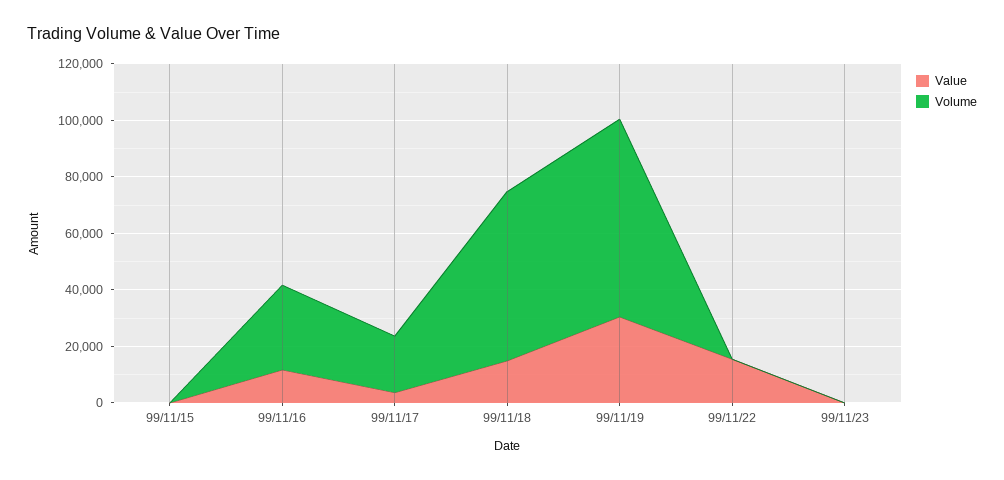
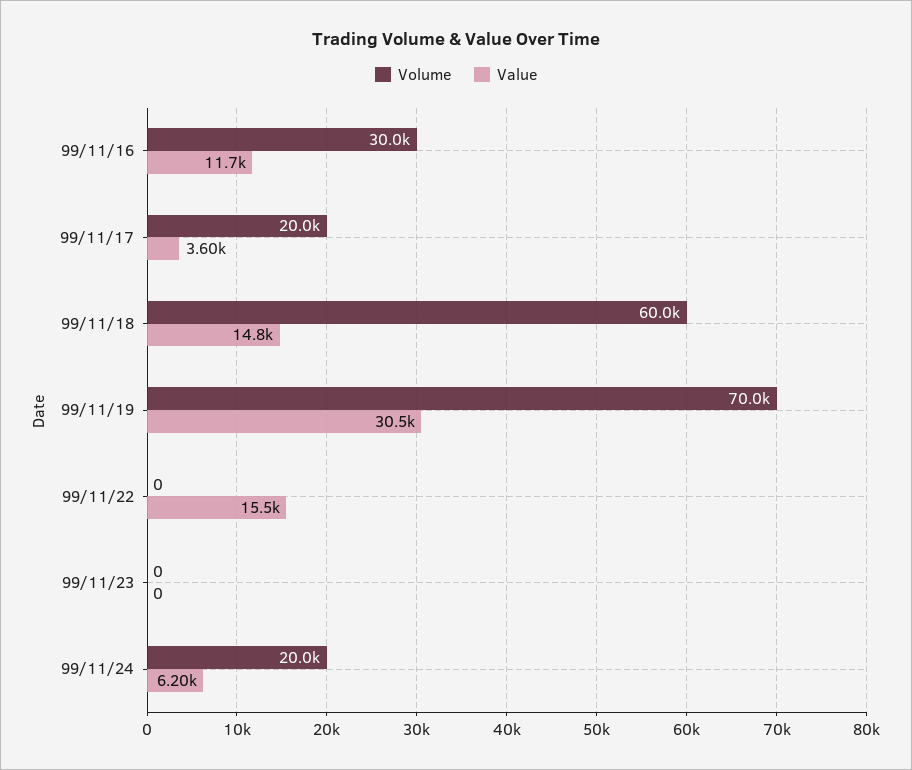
Value, 99/11/15: 0 -> none
Volume, 99/11/15: 0 -> none
Volume, 99/11/24: none -> 20000
Value, 99/11/24: none -> 6200

